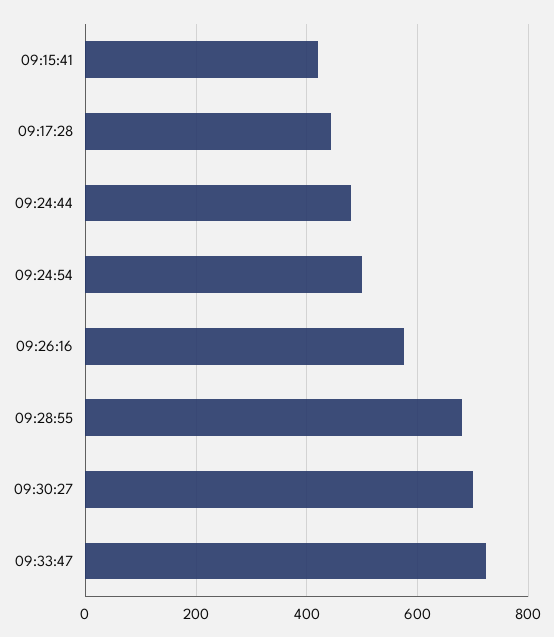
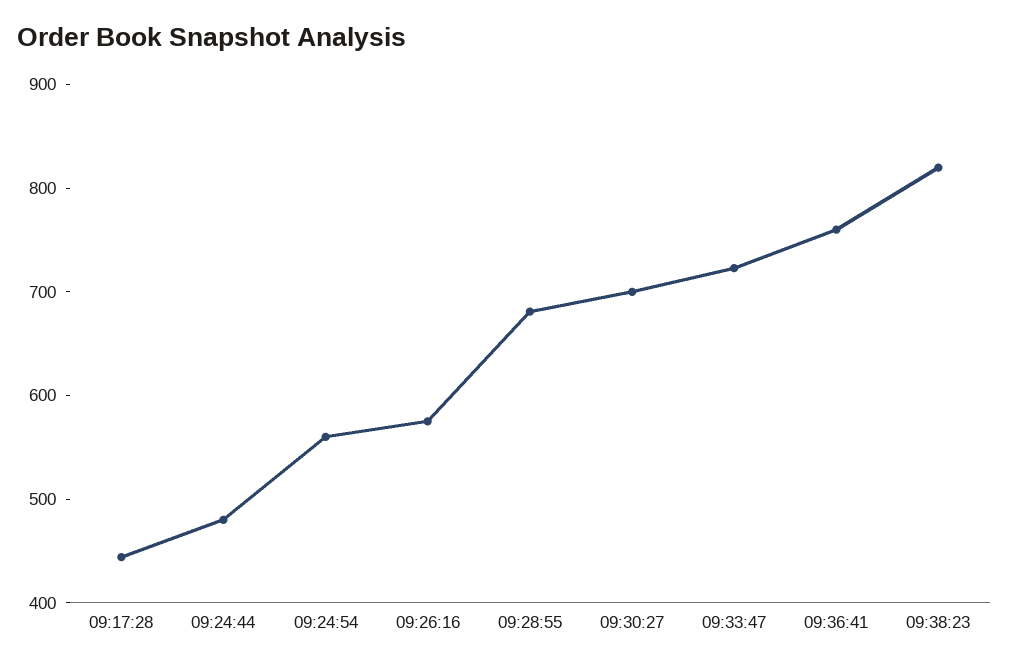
09:15:41: 420 -> none
09:24:54: 500 -> 560
09:36:41: none -> 760
09:38:23: none -> 820

